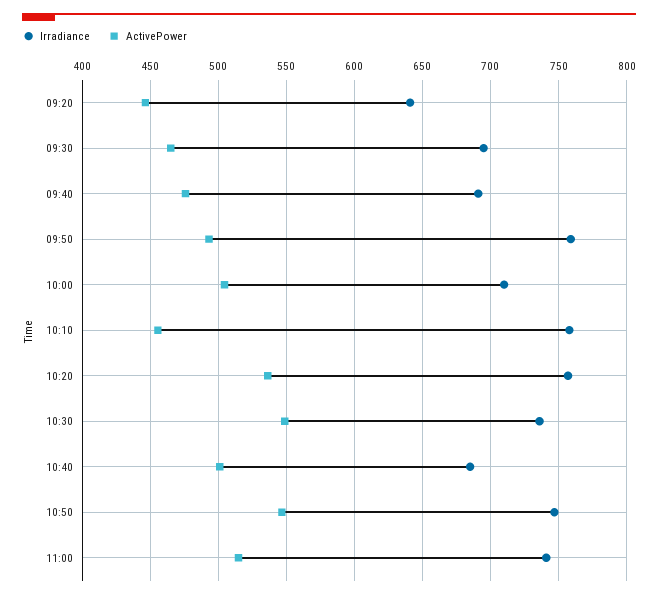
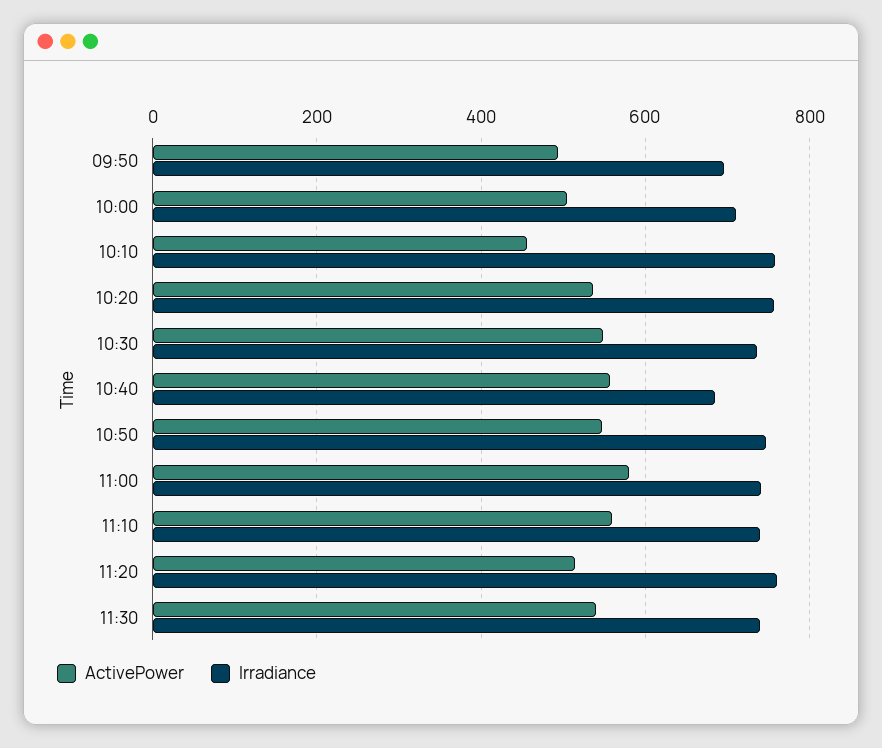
Irradiance, 09:20: 640 -> none
ActivePower, 09:20: 445 -> none
Irradiance, 09:30: 695 -> none
ActivePower, 09:30: 465 -> none
Irradiance, 09:40: 690 -> none
ActivePower, 09:40: 475 -> none
Irradiance, 09:50: 760 -> 700
ActivePower, 10:40: 500 -> 560
ActivePower, 11:00: 515 -> 580
ActivePower, 11:10: none -> 560
Irradiance, 11:10: none -> 740
ActivePower, 11:20: none -> 520
Irradiance, 11:20: none -> 760
ActivePower, 11:30: none -> 540
Irradiance, 11:30: none -> 740

